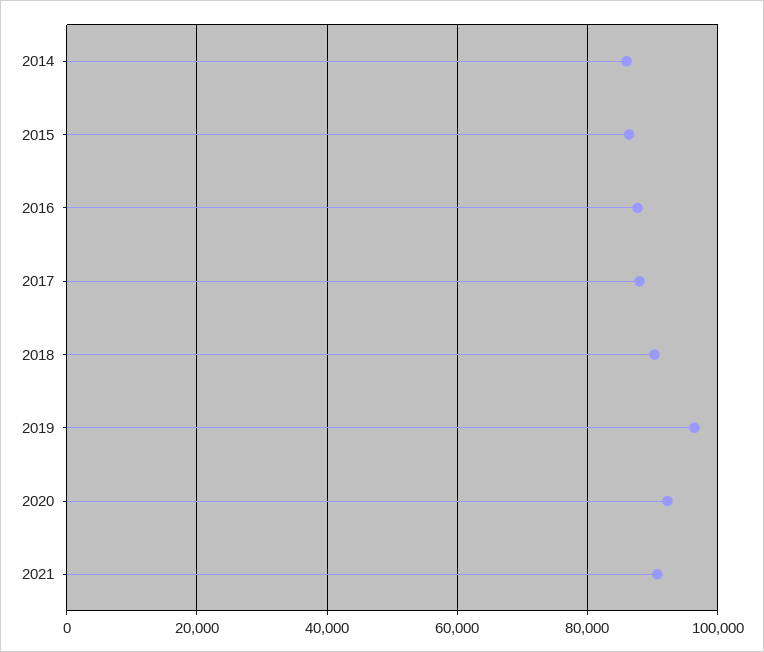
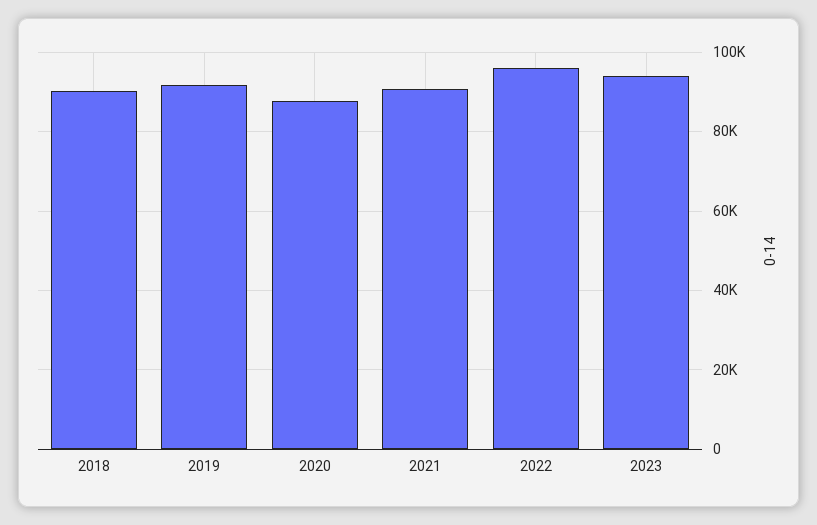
2014: 86000 -> none
2015: 86000 -> none
2016: 88000 -> none
2017: 88000 -> none
2019: 96000 -> 92000
2020: 92000 -> 88000
2022: none -> 96000
2023: none -> 94000

